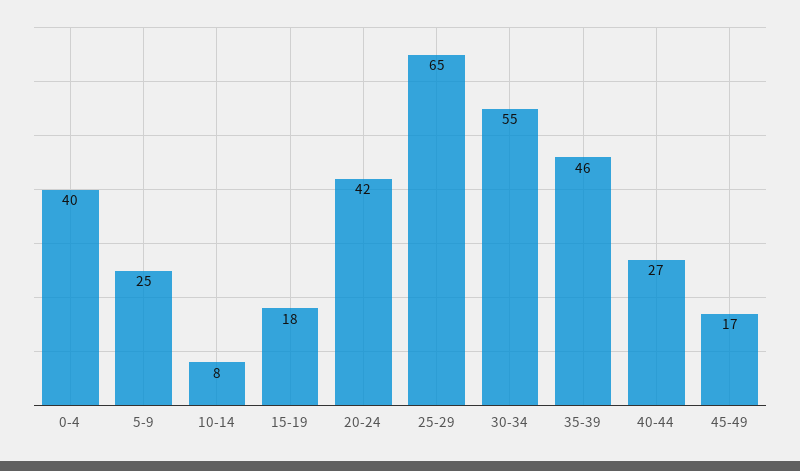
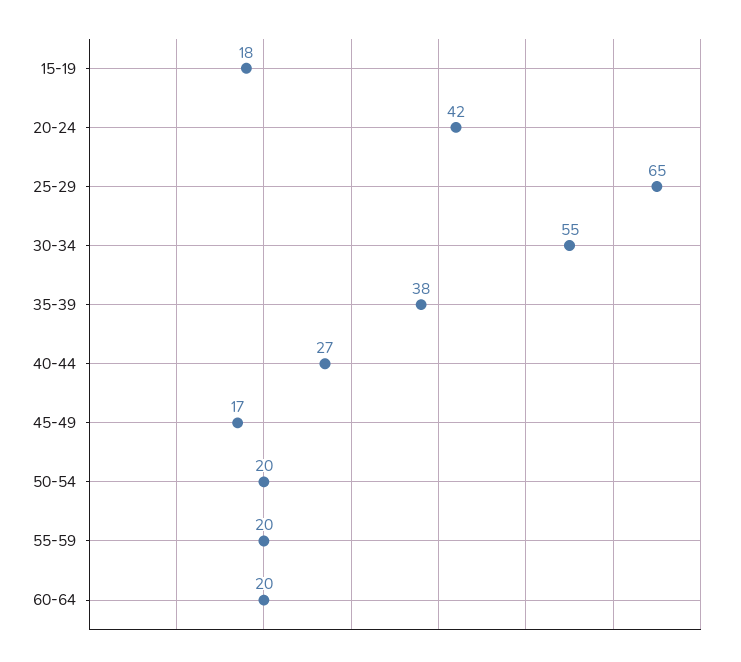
0-4: 40 -> none
5-9: 25 -> none
10-14: 8 -> none
35-39: 46 -> 38
50-54: none -> 20
55-59: none -> 20
60-64: none -> 20

